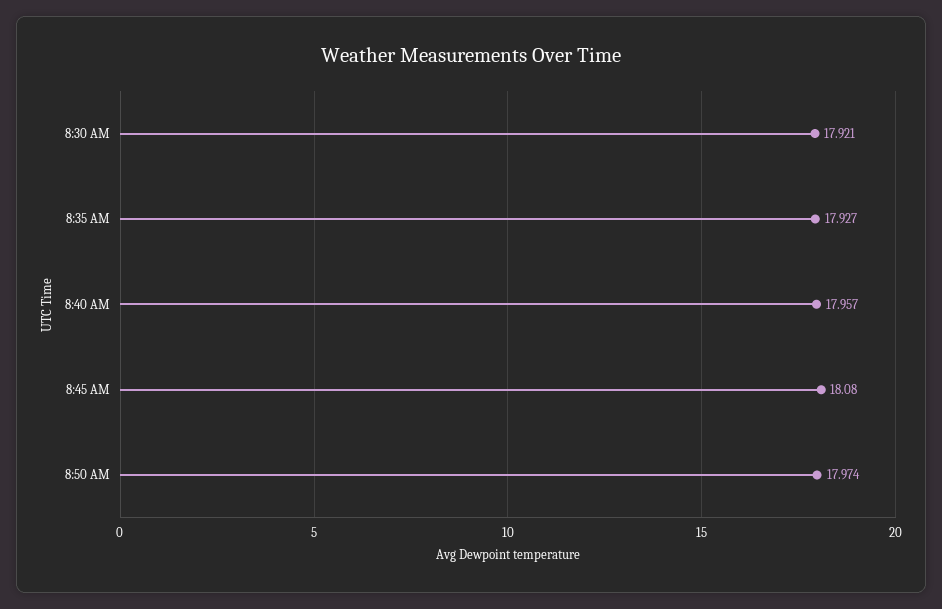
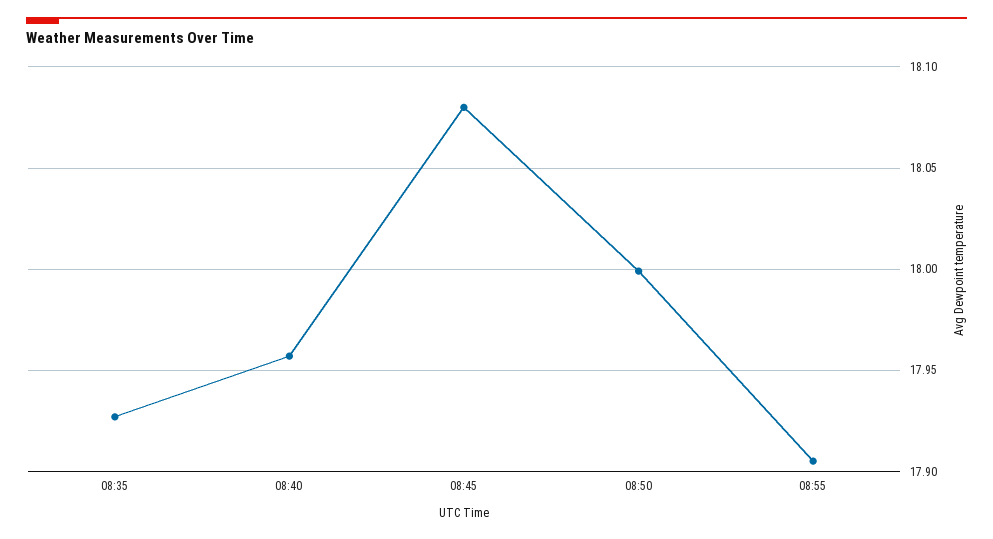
8:30 AM: 17.921 -> none
8:50 AM: 17.974 -> 18
08:55: none -> 17.905

